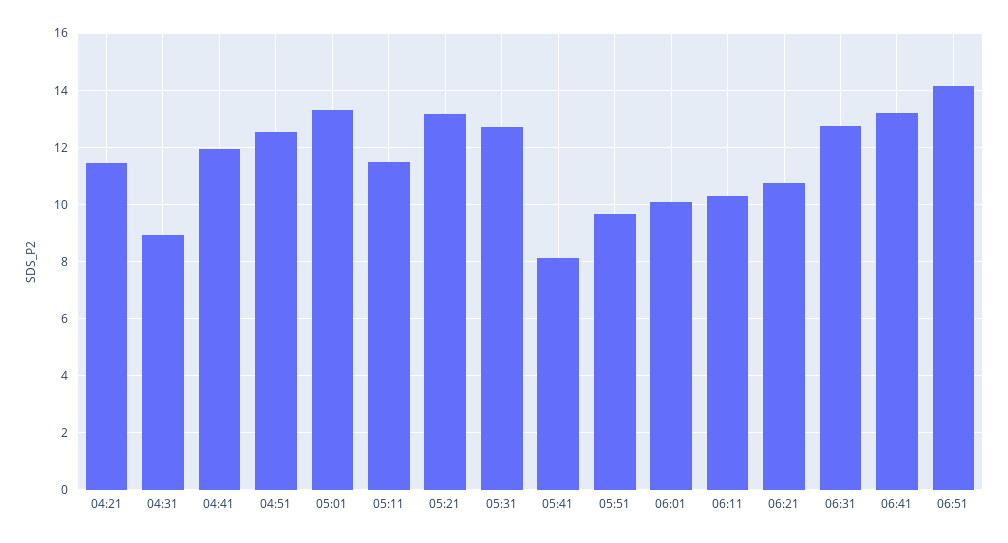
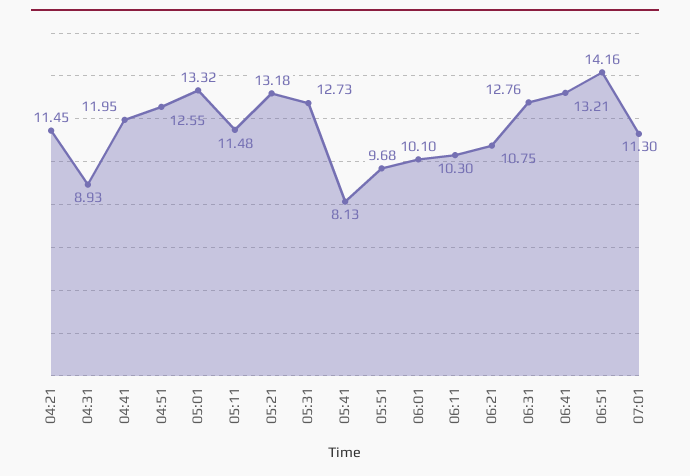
07:01: none -> 11.3

